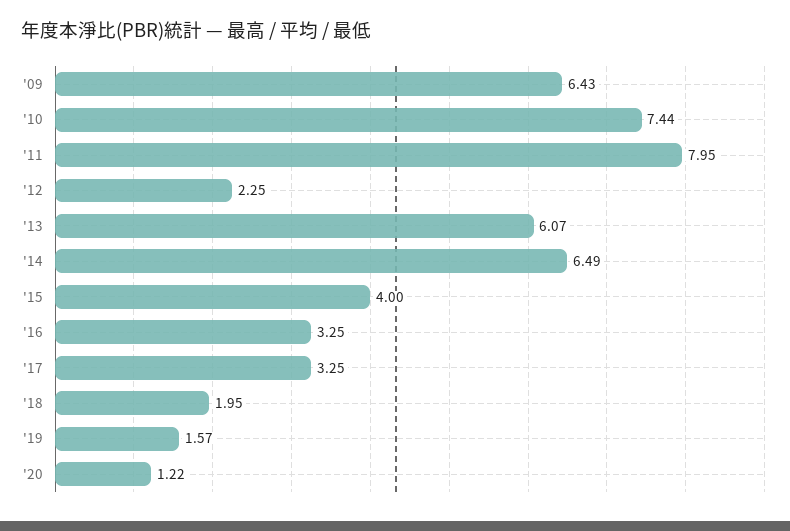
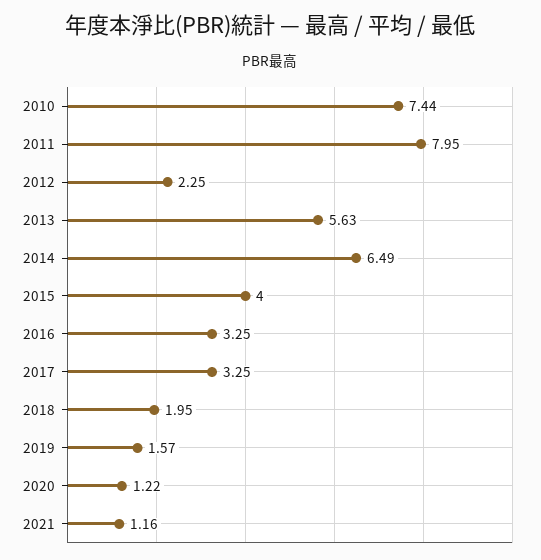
'09: 6.43 -> none
'13: 6.07 -> 5.63
2021: none -> 1.16

